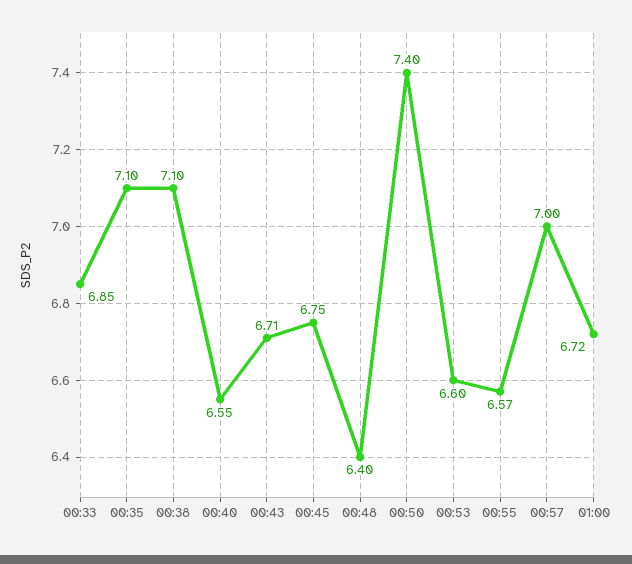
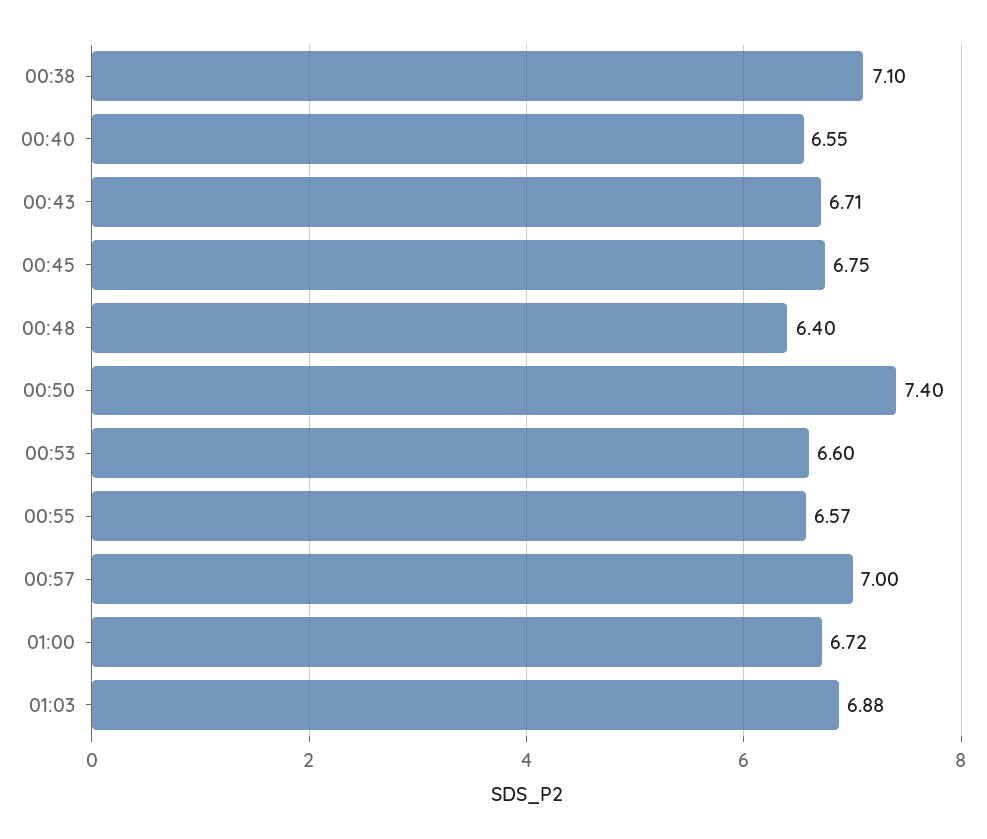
00:33: 6.85 -> none
00:35: 7.1 -> none
01:03: none -> 6.88

